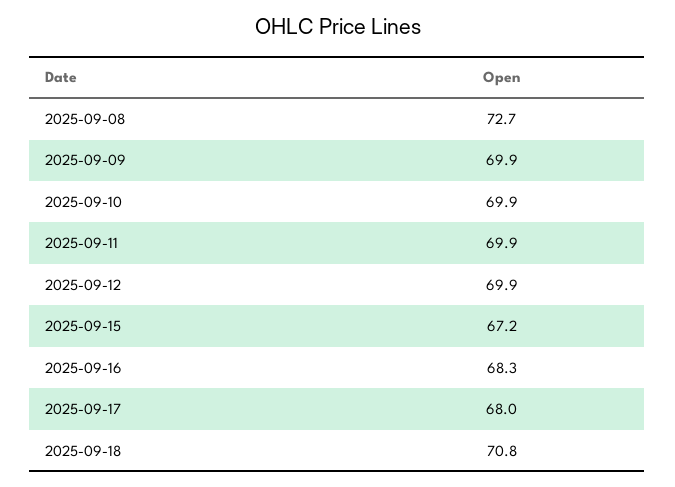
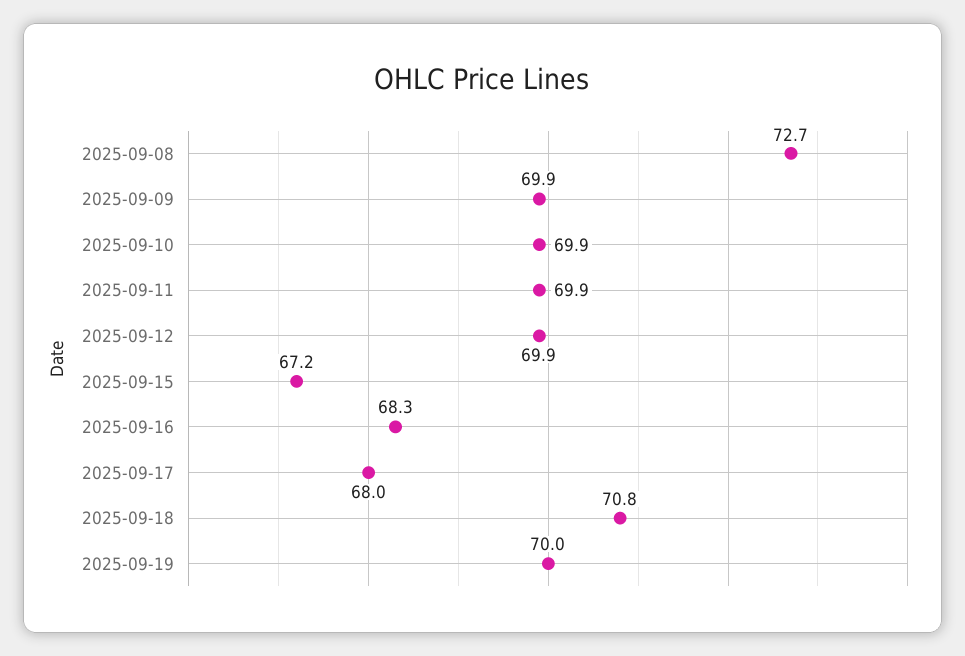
2025-09-19: none -> 70

